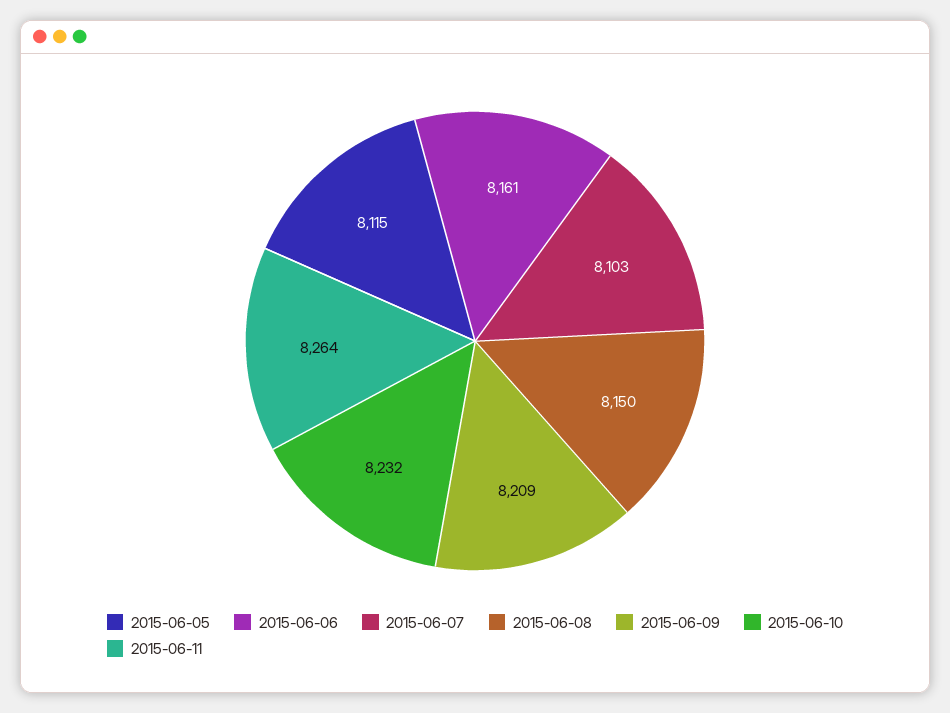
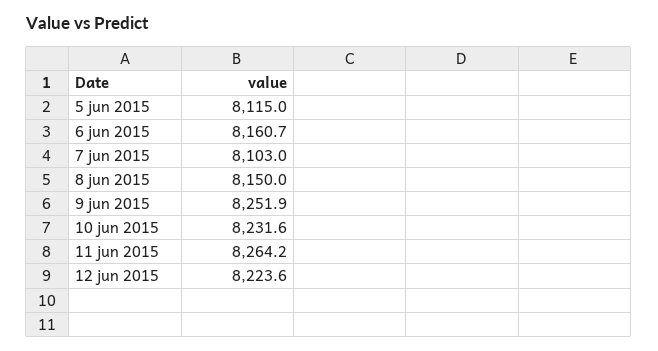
2015-06-09: 8209 -> 8251.9
12 jun 2015: none -> 8223.6

